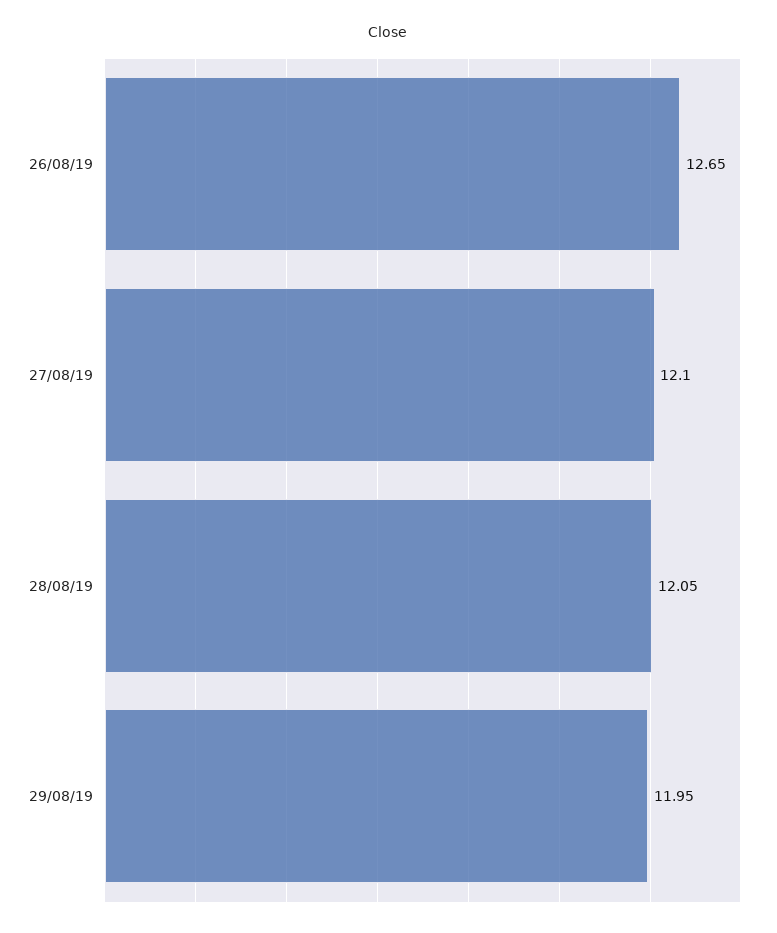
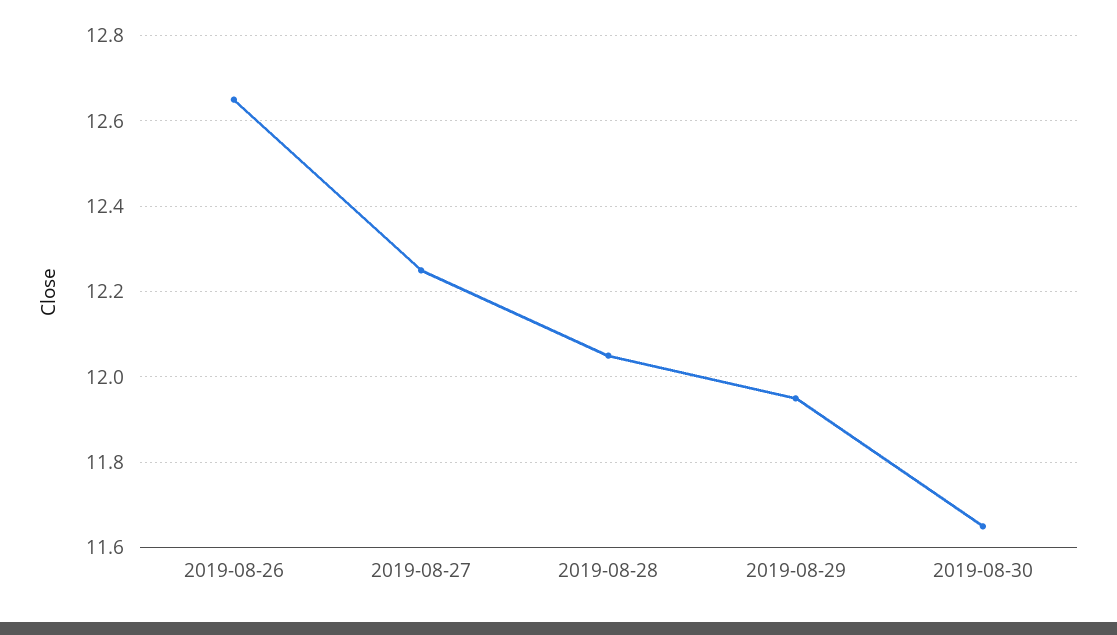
27/08/19: 12.1 -> 12.25
2019-08-30: none -> 11.65

